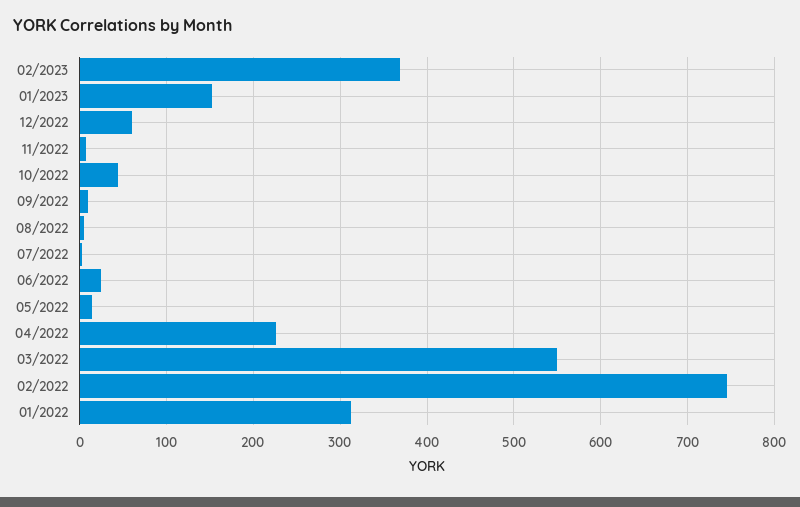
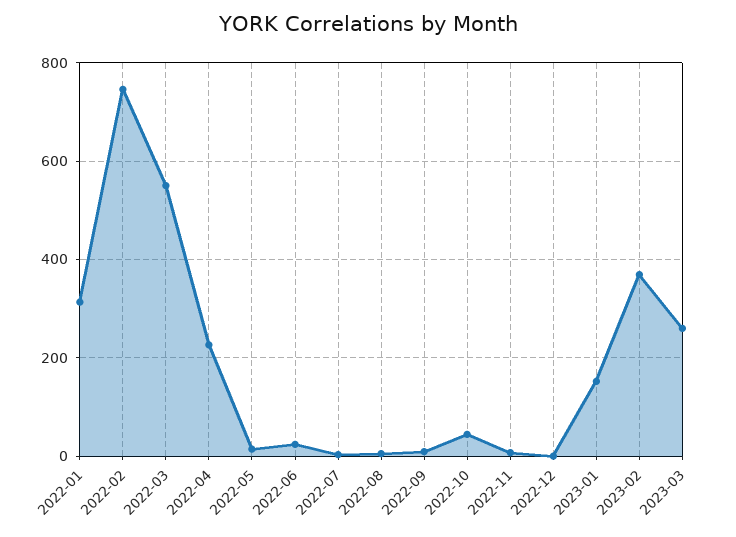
12/2022: 60 -> 0
2023-03: none -> 260

